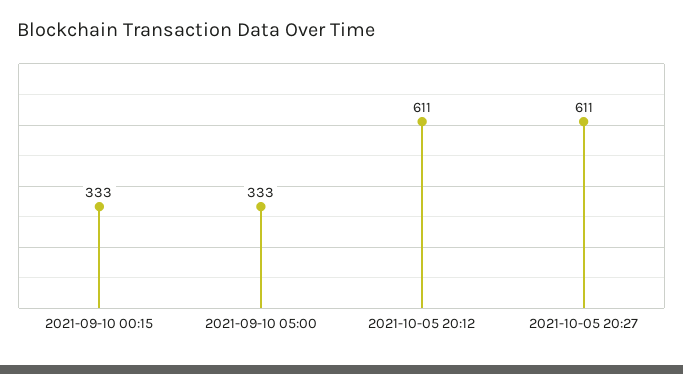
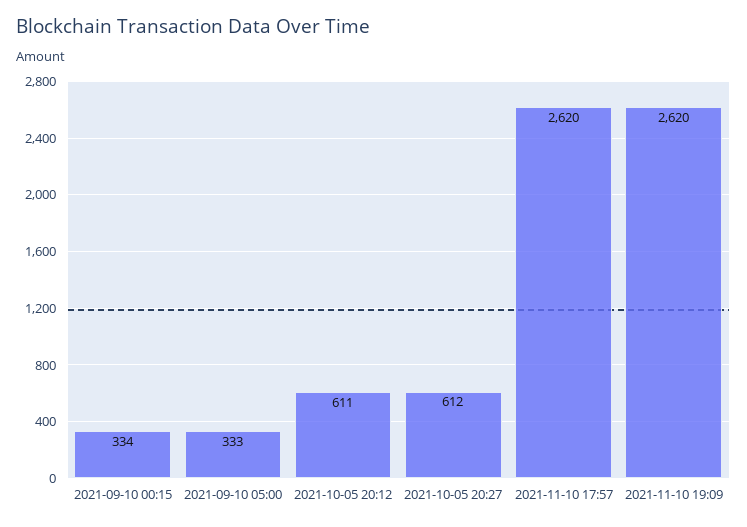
2021-09-10 00:15: 333 -> 334
2021-10-05 20:27: 611 -> 612
2021-11-10 17:57: none -> 2620
2021-11-10 19:09: none -> 2620

